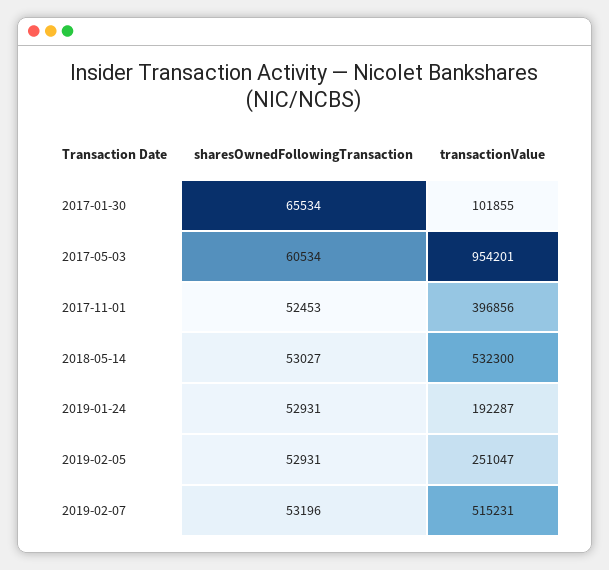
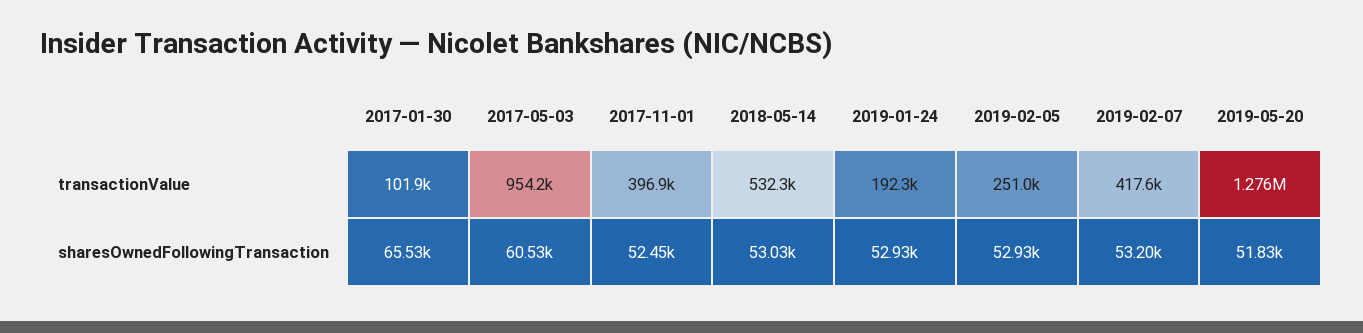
transactionValue, 2019-02-07: 515231 -> 417600
transactionValue, 2019-05-20: none -> 1276000
sharesOwnedFollowingTransaction, 2019-05-20: none -> 51830

